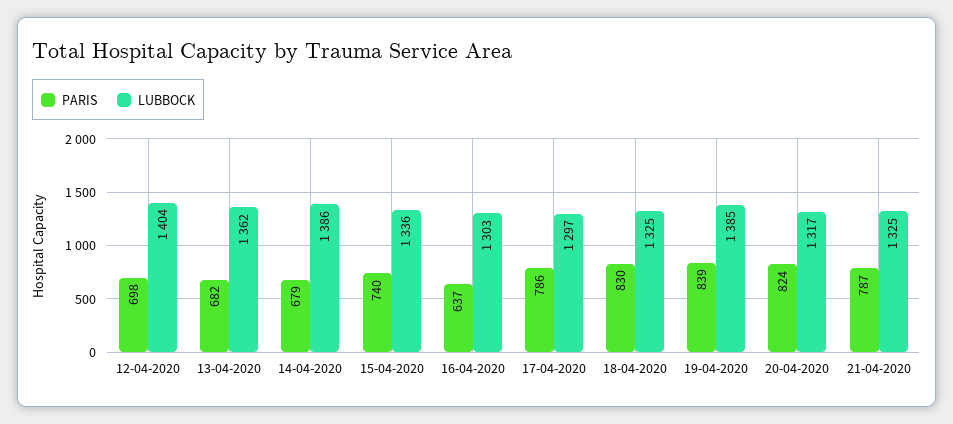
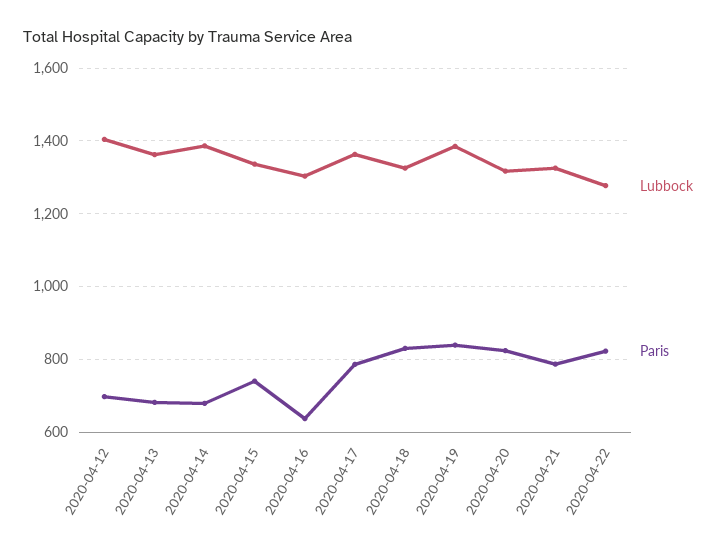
LUBBOCK, 17-04-2020: 1297 -> 1360
LUBBOCK, 2020-04-22: none -> 1280
PARIS, 2020-04-22: none -> 820

